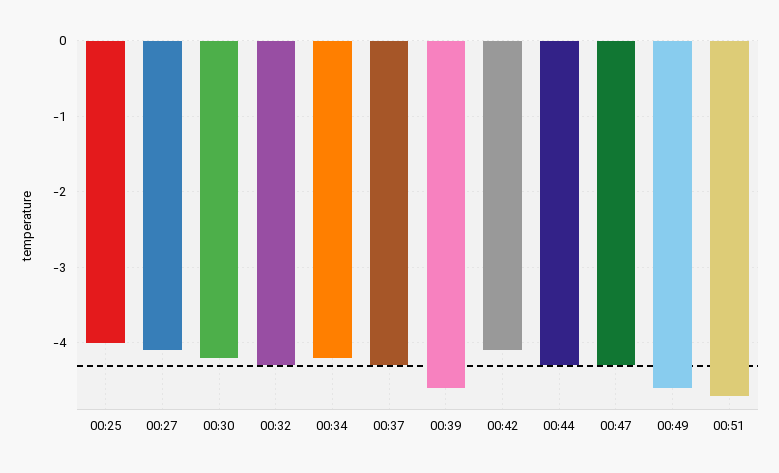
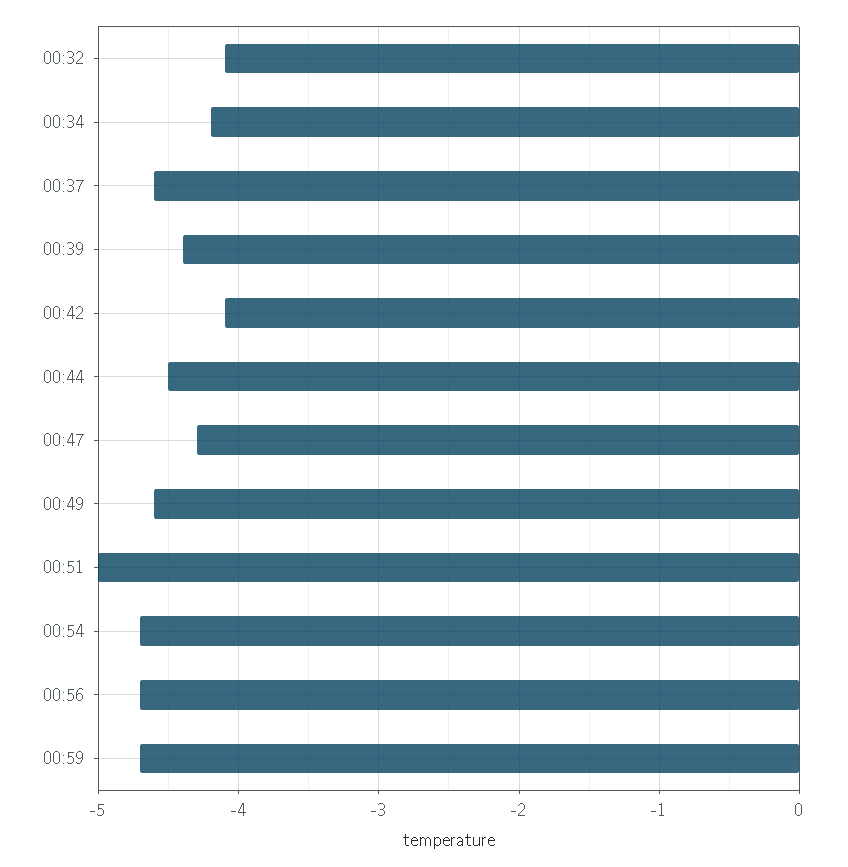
00:25: -4 -> none
00:27: -4.1 -> none
00:30: -4.2 -> none
00:32: -4.3 -> -4.1
00:37: -4.3 -> -4.6
00:39: -4.6 -> -4.4
00:44: -4.3 -> -4.5
00:51: -4.7 -> -5
00:54: none -> -4.7
00:56: none -> -4.7
00:59: none -> -4.7

